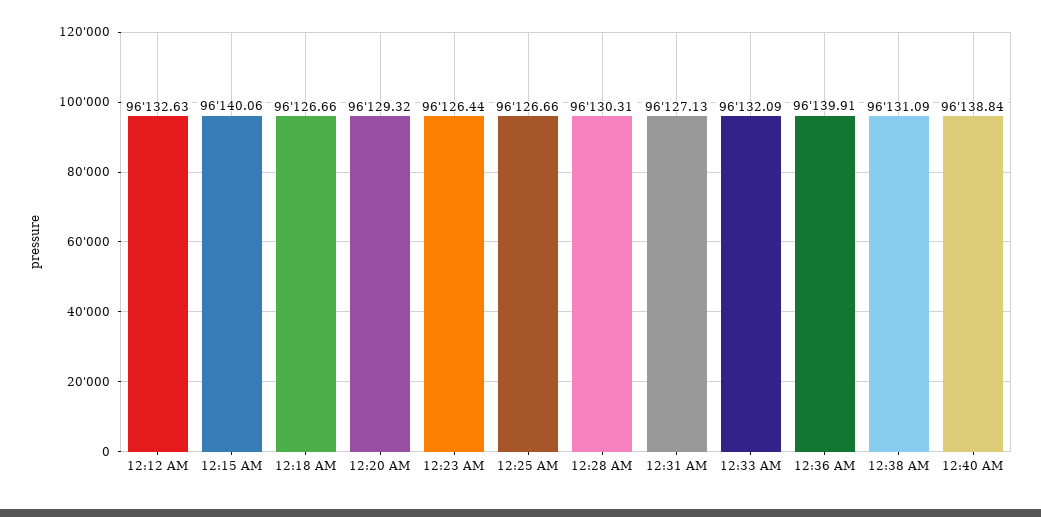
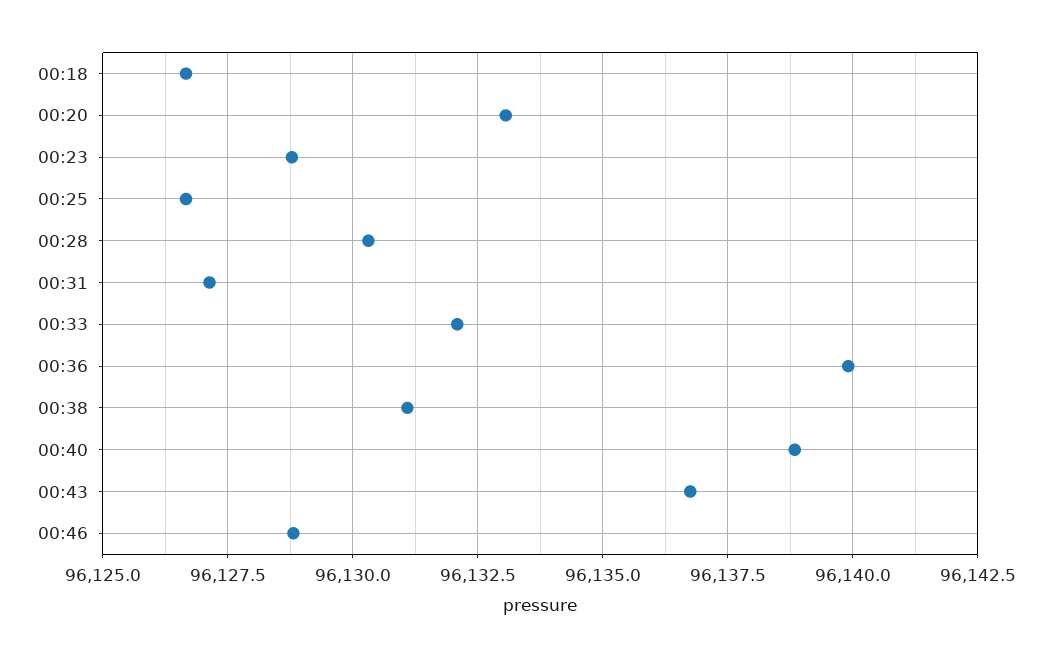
12:12 AM: 96132.63 -> none
12:15 AM: 96140.06 -> none
12:20 AM: 96129.32 -> 96133
12:23 AM: 96126.44 -> 96128.75
00:43: none -> 96136.75
00:46: none -> 96128.75

